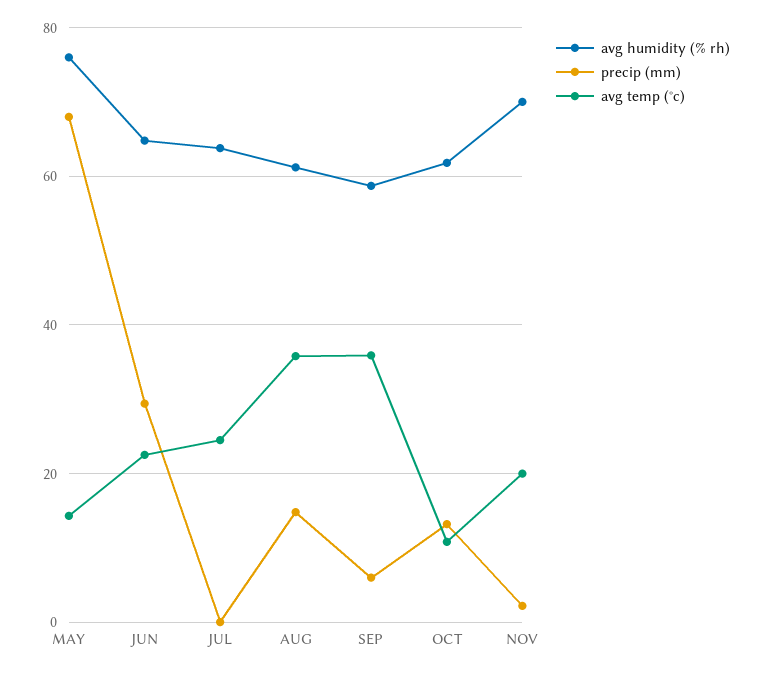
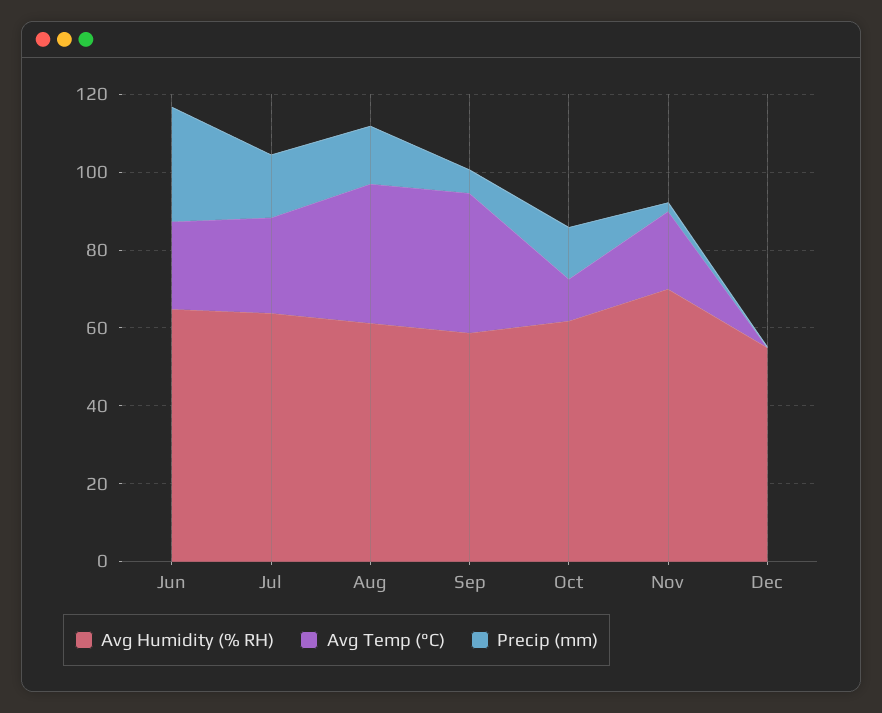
avg humidity (% rh), MAY: 76 -> none
precip (mm), MAY: 68 -> none
avg temp (°c), MAY: 14 -> none
precip (mm), JUL: 0 -> 15
avg humidity (% rh), Dec: none -> 55
avg temp (°c), Dec: none -> 0
precip (mm), Dec: none -> 0

